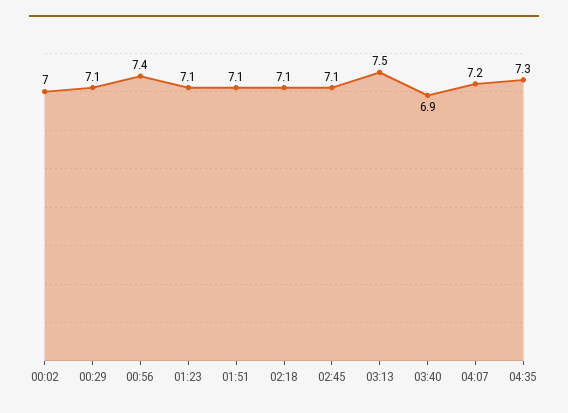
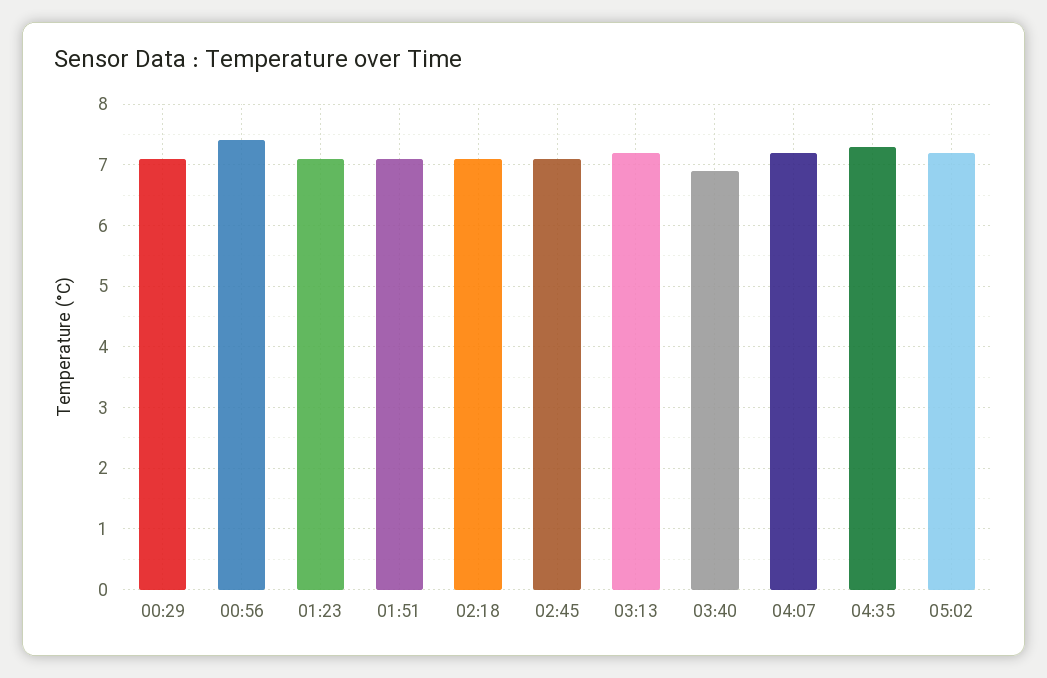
00:02: 7 -> none
03:13: 7.5 -> 7.2
05:02: none -> 7.2

